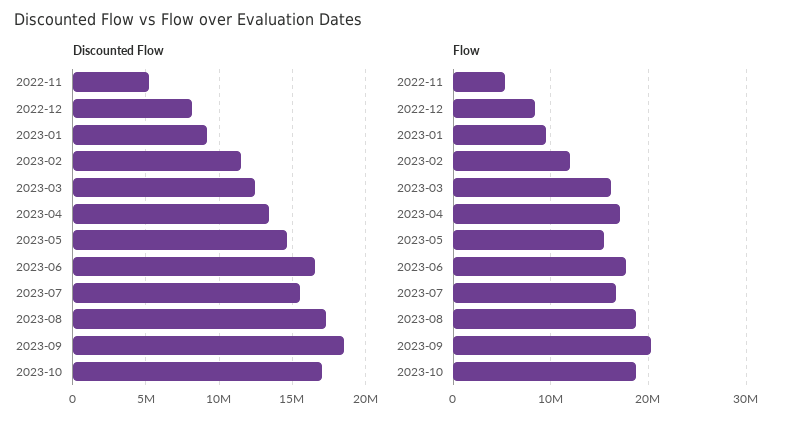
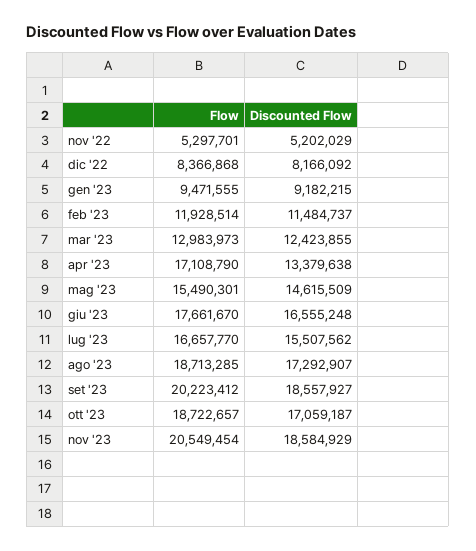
Flow, 2023-03: 16000000 -> 12983973
Flow, nov '23: none -> 20549454
Discounted Flow, nov '23: none -> 18584929

